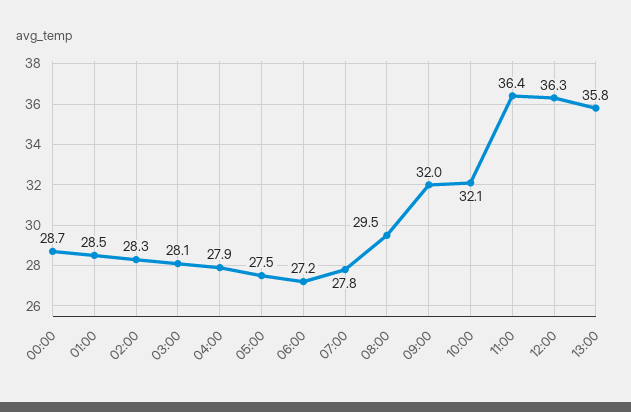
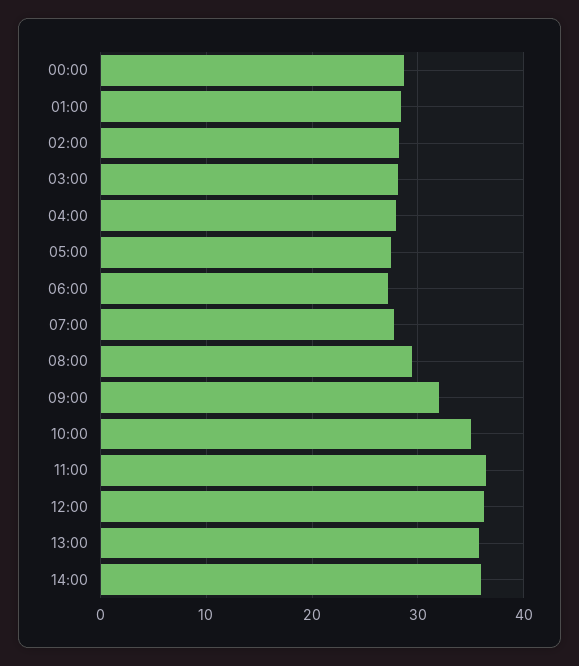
10:00: 32.1 -> 35
14:00: none -> 36

